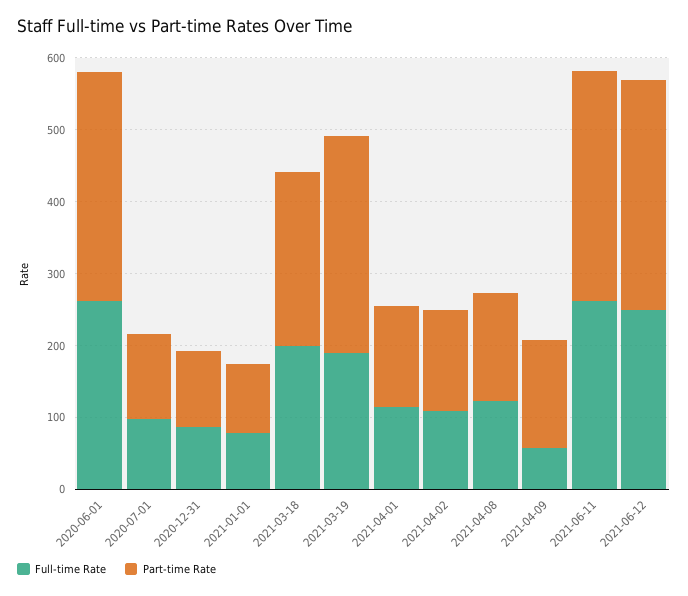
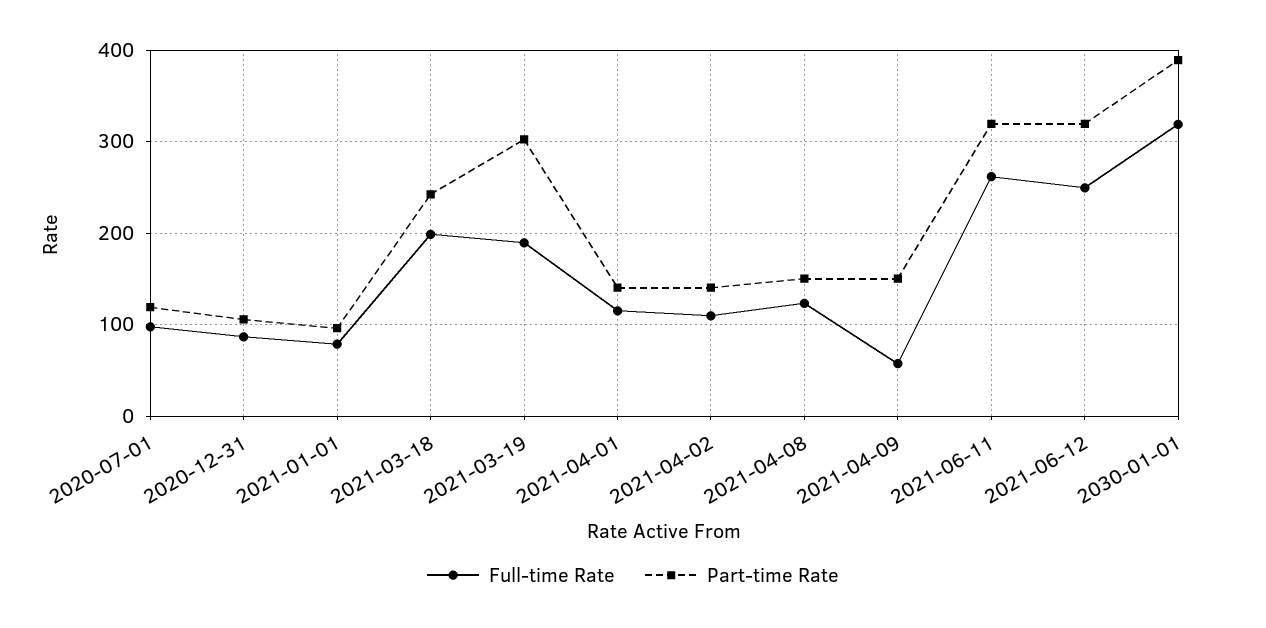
Full-time Rate, 2020-06-01: 260 -> none
Part-time Rate, 2020-06-01: 320 -> none
Full-time Rate, 2030-01-01: none -> 320
Part-time Rate, 2030-01-01: none -> 390

